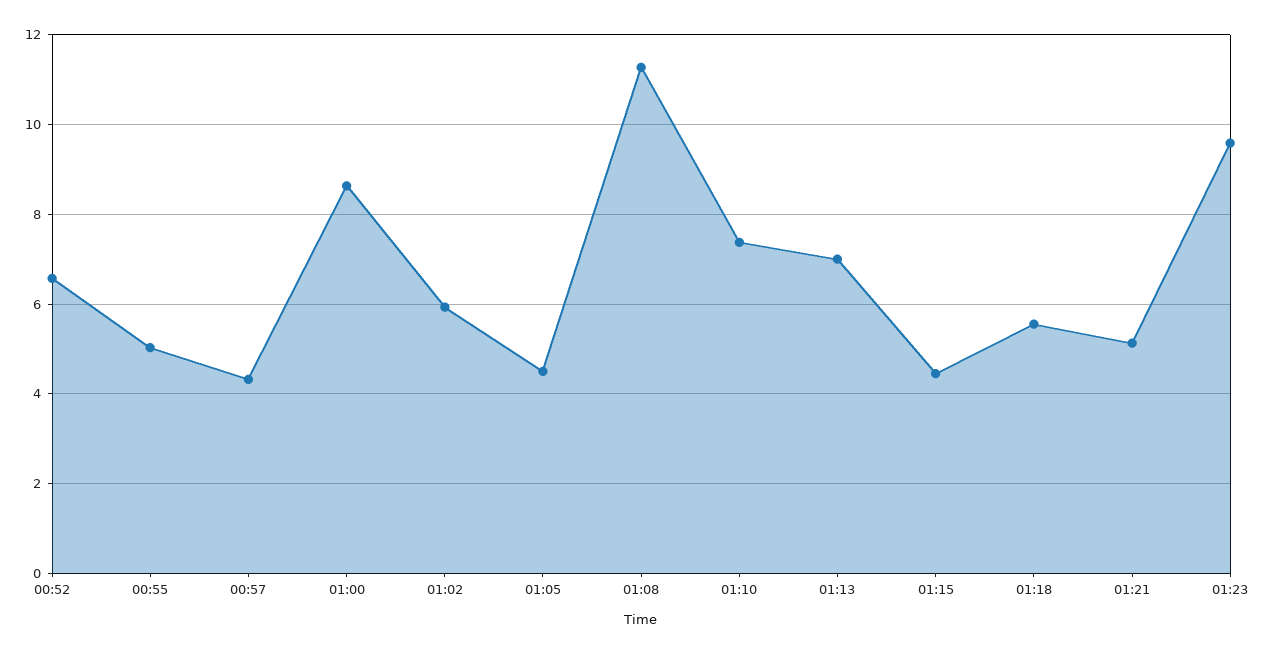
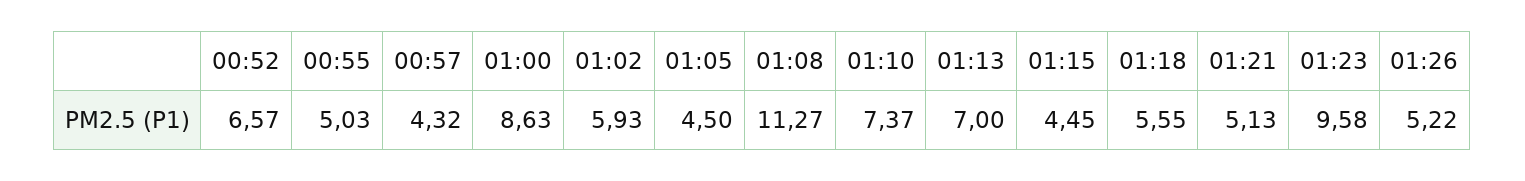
01:26: none -> 5.22

